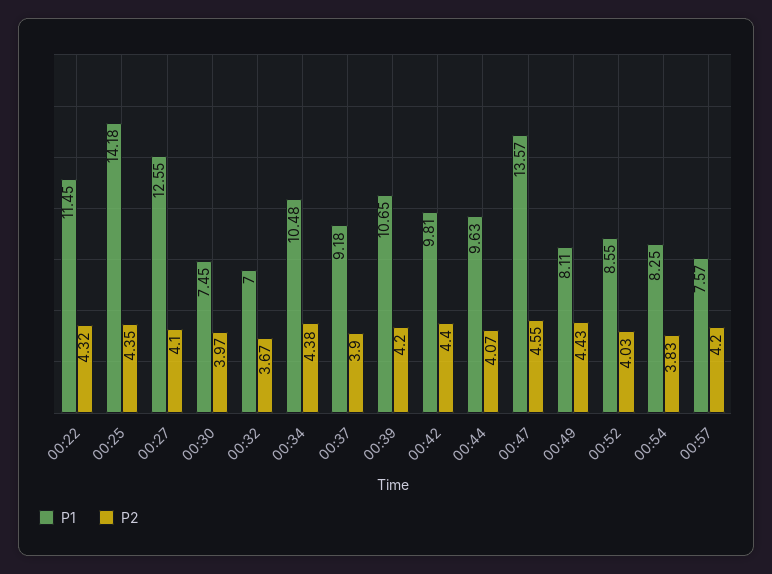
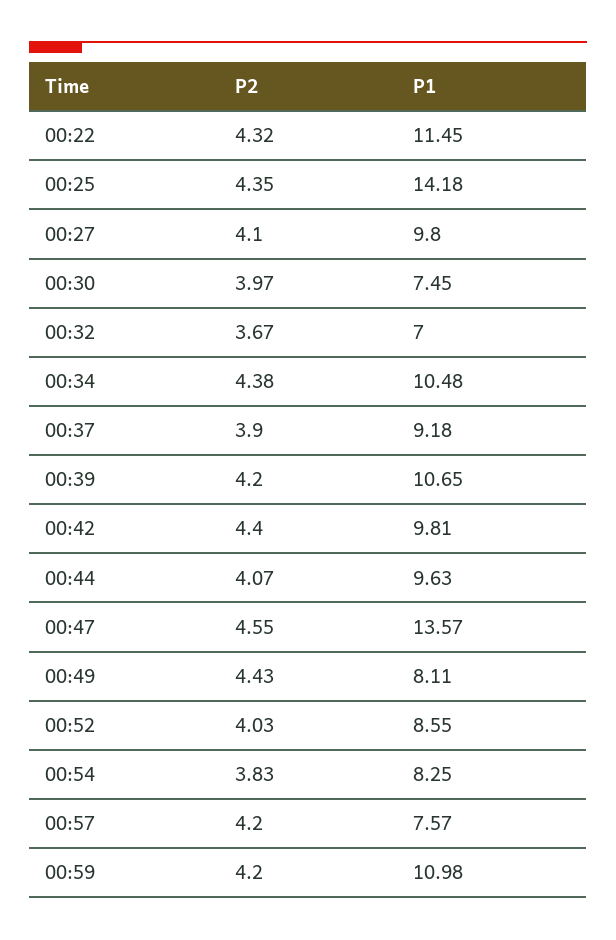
P1, 00:27: 12.55 -> 9.8
P2, 00:59: none -> 4.2
P1, 00:59: none -> 10.98

